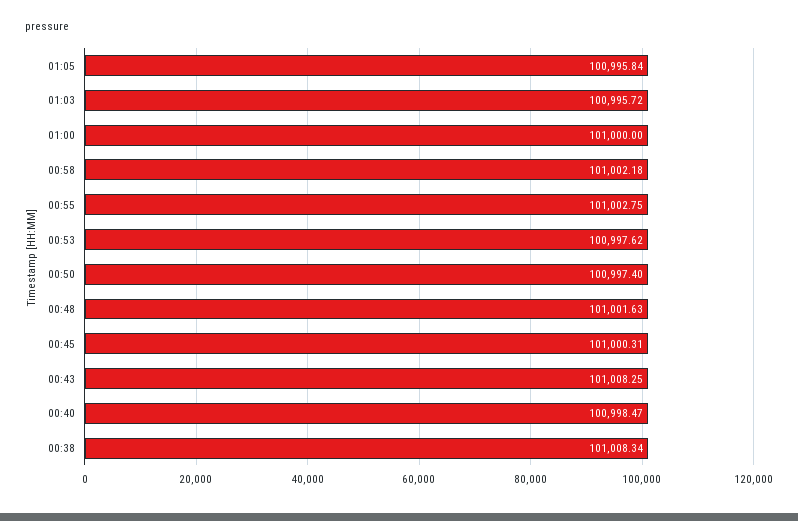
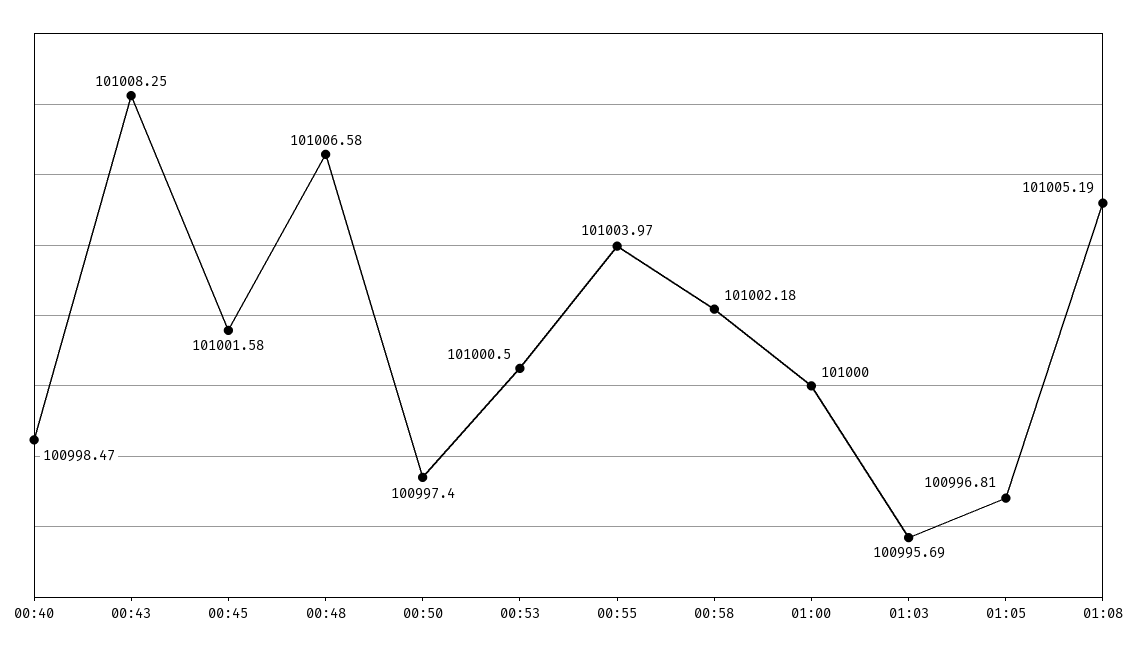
01:05: 100995.84 -> 100996.81
01:03: 100995.72 -> 100995.69
00:55: 101002.75 -> 101003.97
00:53: 100997.62 -> 101000.5
00:48: 101001.63 -> 101006.58
00:45: 101000.31 -> 101001.58
00:38: 101008.34 -> none
01:08: none -> 101005.19

